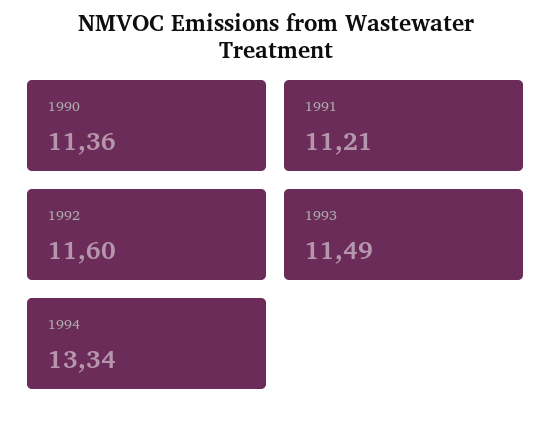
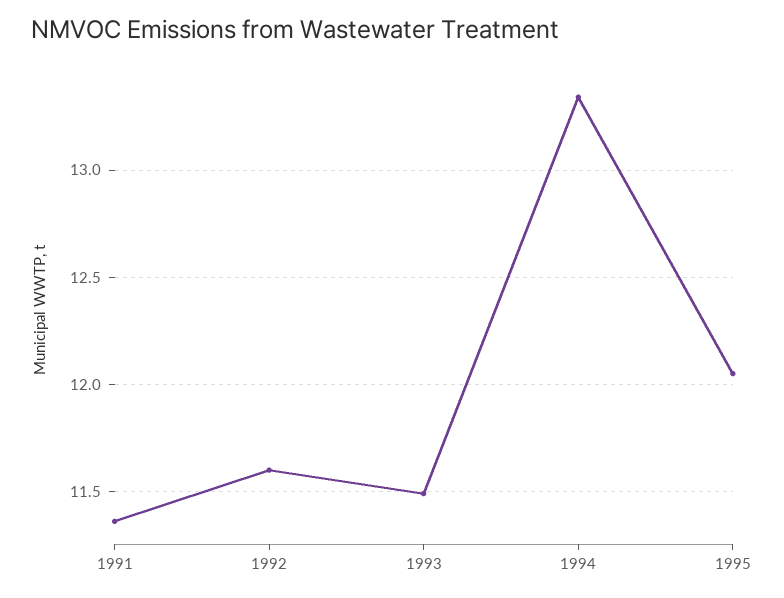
1990: 11.36 -> none
1991: 11.21 -> 11.35
1995: none -> 12.05

